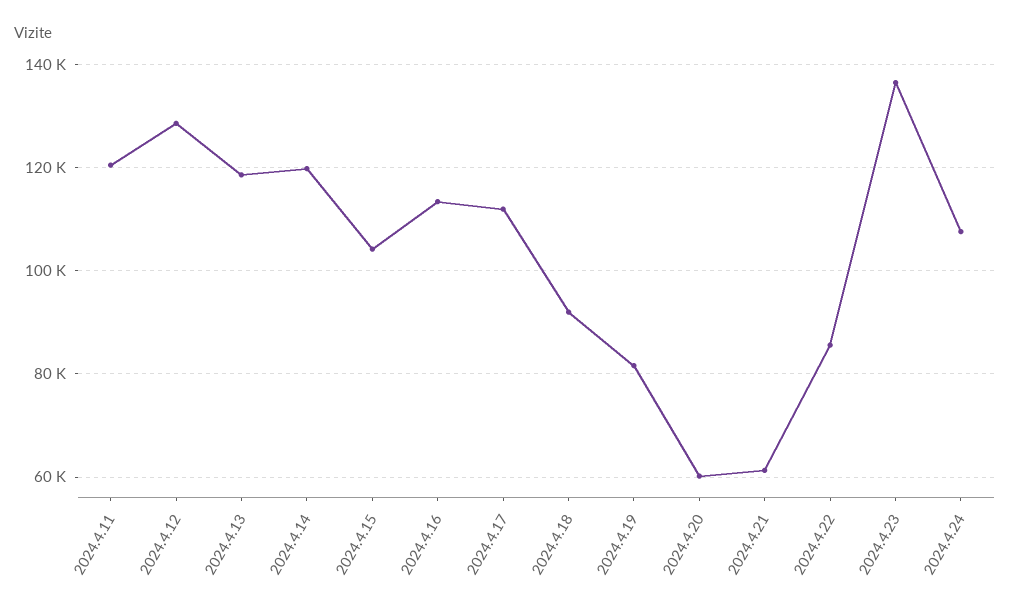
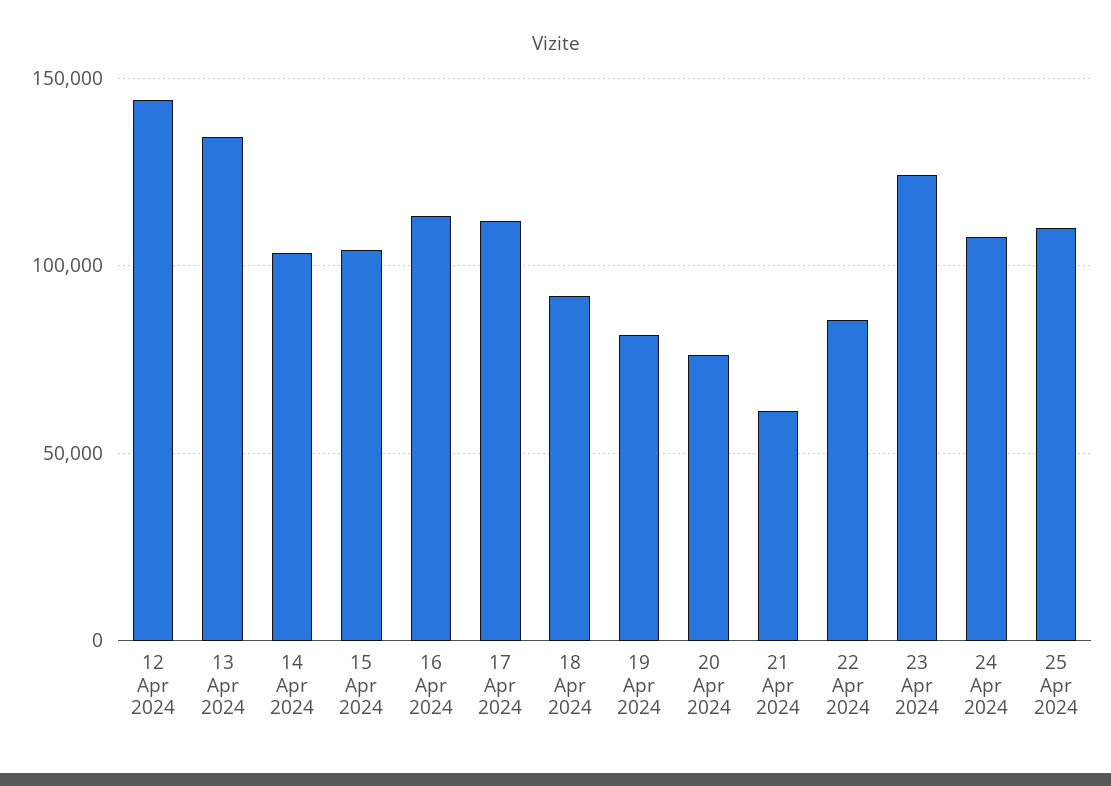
2024.4.11: 120000 -> none
2024.4.12: 128000 -> 145000
2024.4.13: 118000 -> 135000
2024.4.14: 120000 -> 105000
2024.4.20: 60000 -> 75000
2024.4.23: 136000 -> 125000
25 Apr 2024: none -> 110000

